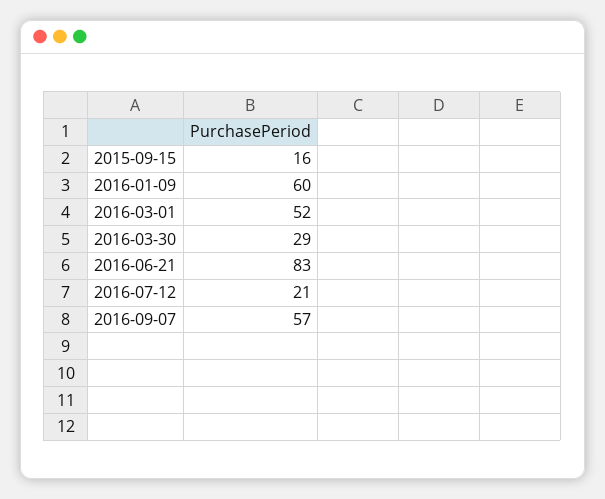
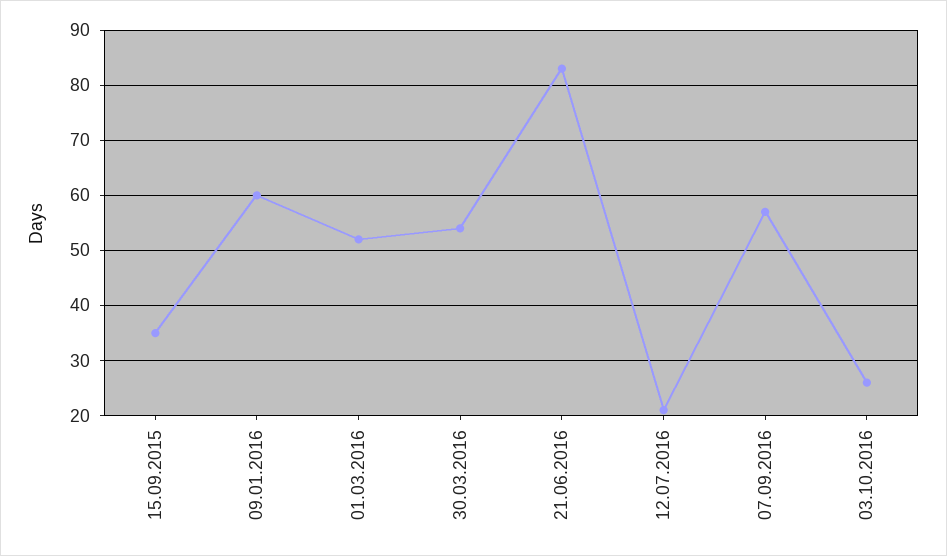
2015-09-15: 16 -> 35
2016-03-30: 29 -> 55
03.10.2016: none -> 25

